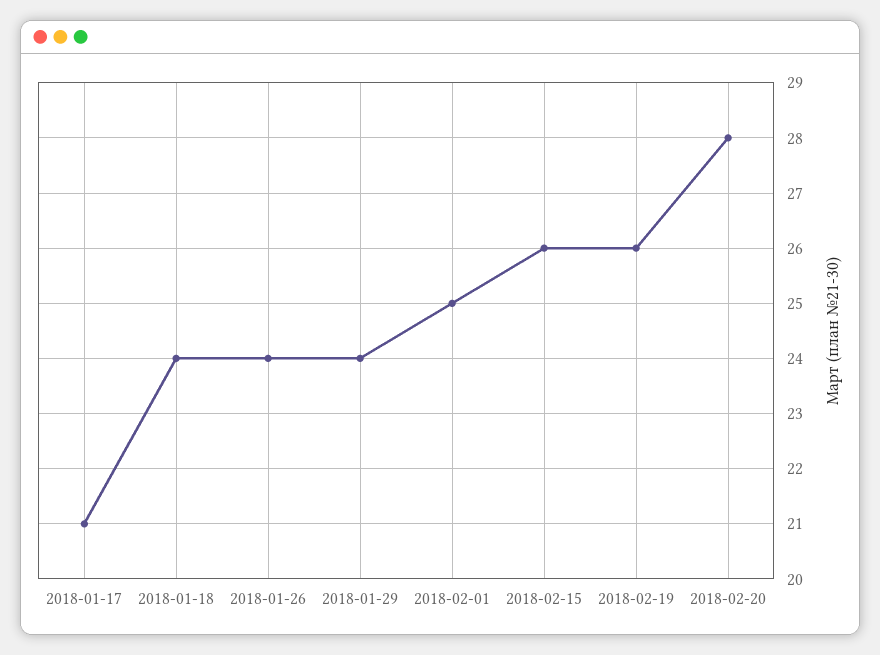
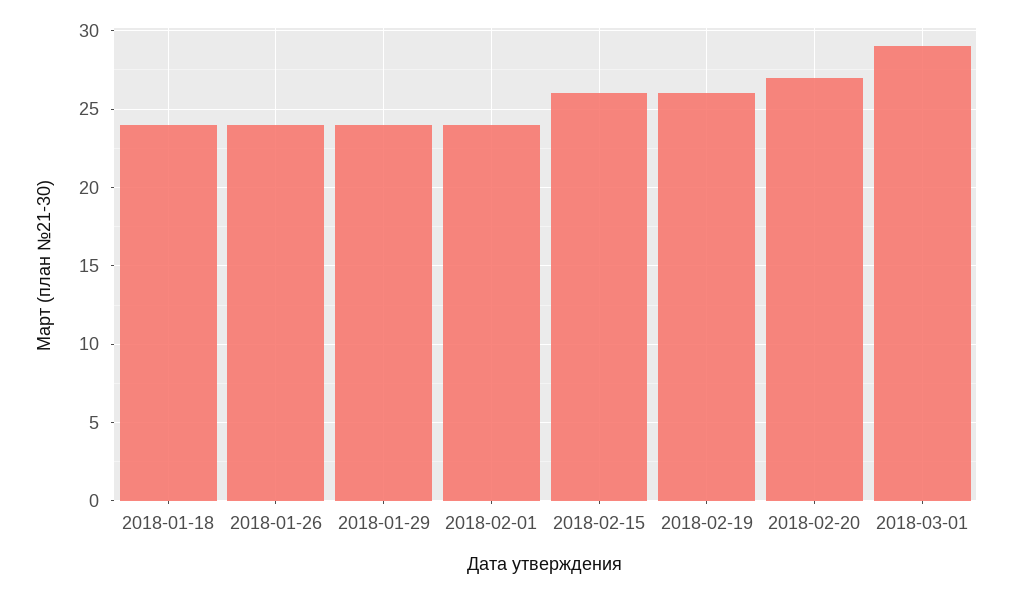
2018-01-17: 21 -> none
2018-02-01: 25 -> 24
2018-02-20: 28 -> 27
2018-03-01: none -> 29

